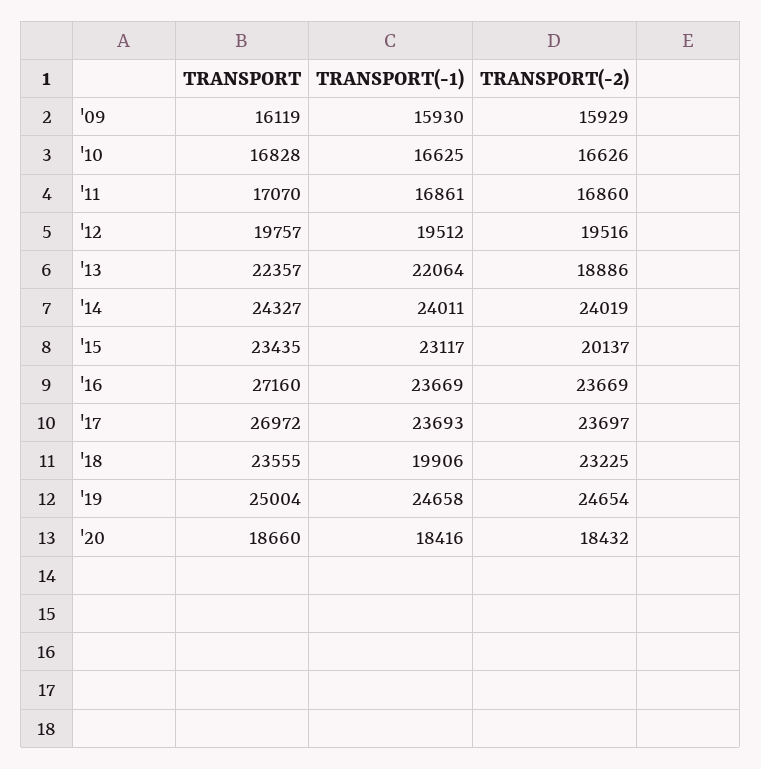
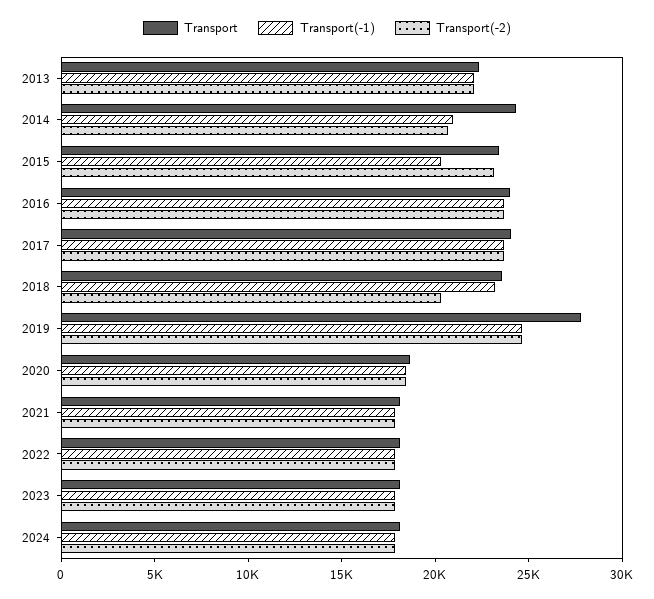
TRANSPORT, '09: 16119 -> none
TRANSPORT(-1), '09: 15930 -> none
TRANSPORT(-2), '09: 15929 -> none
TRANSPORT, '10: 16828 -> none
TRANSPORT(-1), '10: 16625 -> none
TRANSPORT(-2), '10: 16626 -> none
TRANSPORT, '11: 17070 -> none
TRANSPORT(-1), '11: 16861 -> none
TRANSPORT(-2), '11: 16860 -> none
TRANSPORT, '12: 19757 -> none
TRANSPORT(-1), '12: 19512 -> none
TRANSPORT(-2), '12: 19516 -> none
TRANSPORT(-2), '13: 18886 -> 22000
TRANSPORT(-1), '14: 24011 -> 21000
TRANSPORT(-2), '14: 24019 -> 21000
TRANSPORT(-1), '15: 23117 -> 20000
TRANSPORT(-2), '15: 20137 -> 23000
TRANSPORT, '16: 27160 -> 24000
TRANSPORT, '17: 26972 -> 24000
TRANSPORT(-1), '18: 19906 -> 23000
TRANSPORT(-2), '18: 23225 -> 20000
TRANSPORT, '19: 25004 -> 28000
TRANSPORT, 2021: none -> 18000
TRANSPORT(-1), 2021: none -> 18000
TRANSPORT(-2), 2021: none -> 18000
TRANSPORT, 2022: none -> 18000
TRANSPORT(-1), 2022: none -> 18000
TRANSPORT(-2), 2022: none -> 18000
TRANSPORT, 2023: none -> 18000
TRANSPORT(-1), 2023: none -> 18000
TRANSPORT(-2), 2023: none -> 18000
TRANSPORT, 2024: none -> 18000
TRANSPORT(-1), 2024: none -> 18000
TRANSPORT(-2), 2024: none -> 18000

